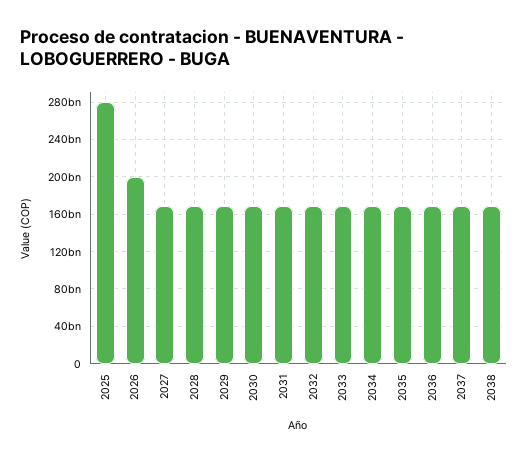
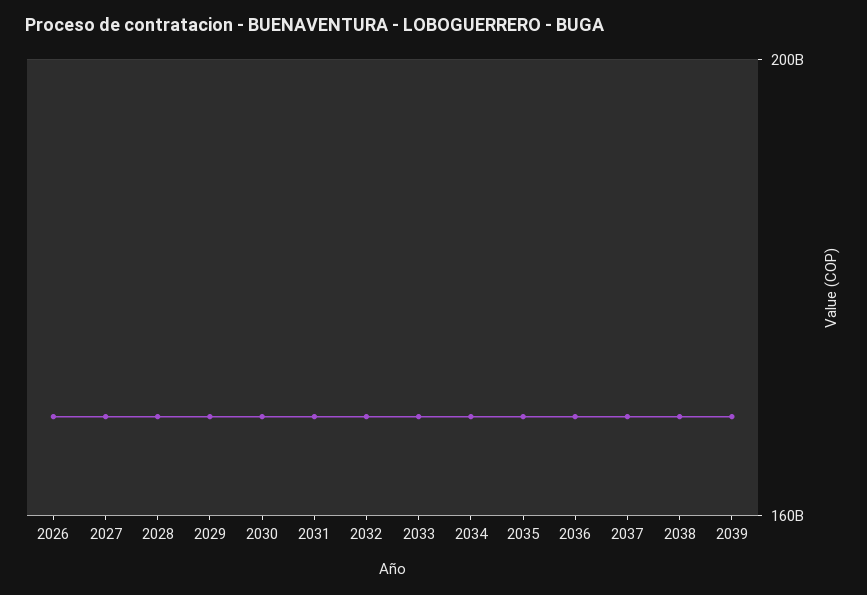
2025: 280000000000 -> none
2026: 200000000000 -> 170000000000
2039: none -> 170000000000

